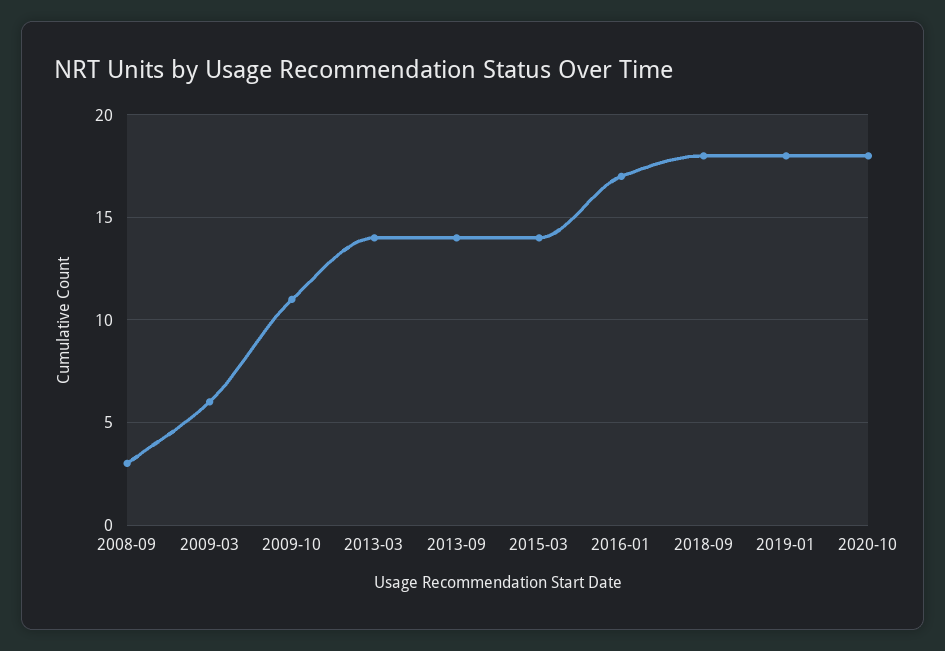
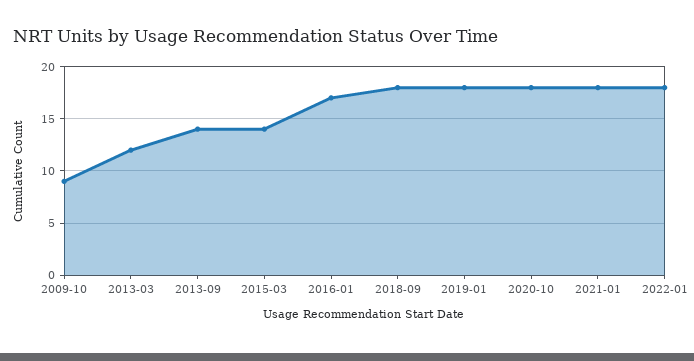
2008-09: 3 -> none
2009-03: 6 -> none
2009-10: 11 -> 9
2013-03: 14 -> 12
2021-01: none -> 18
2022-01: none -> 18

